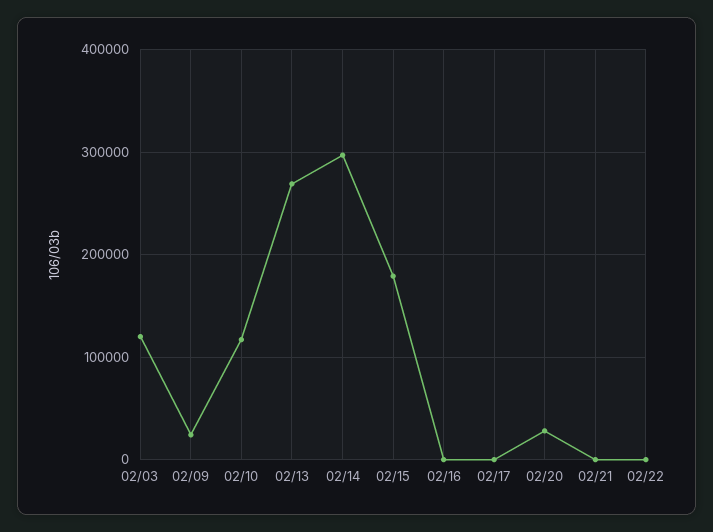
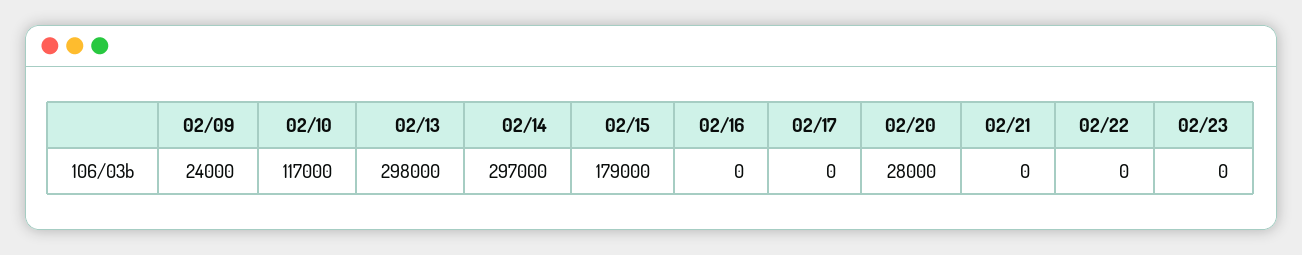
02/03: 120000 -> none
02/13: 270000 -> 298000
02/23: none -> 0

